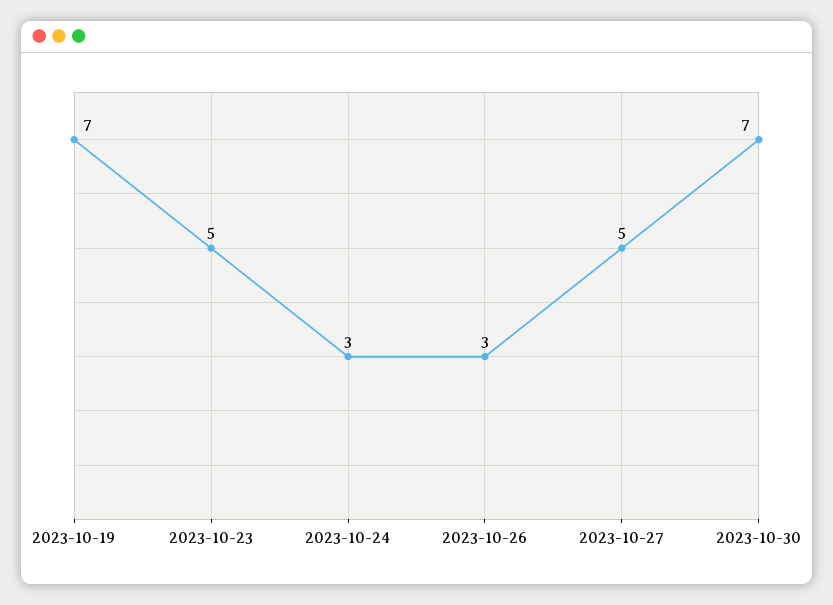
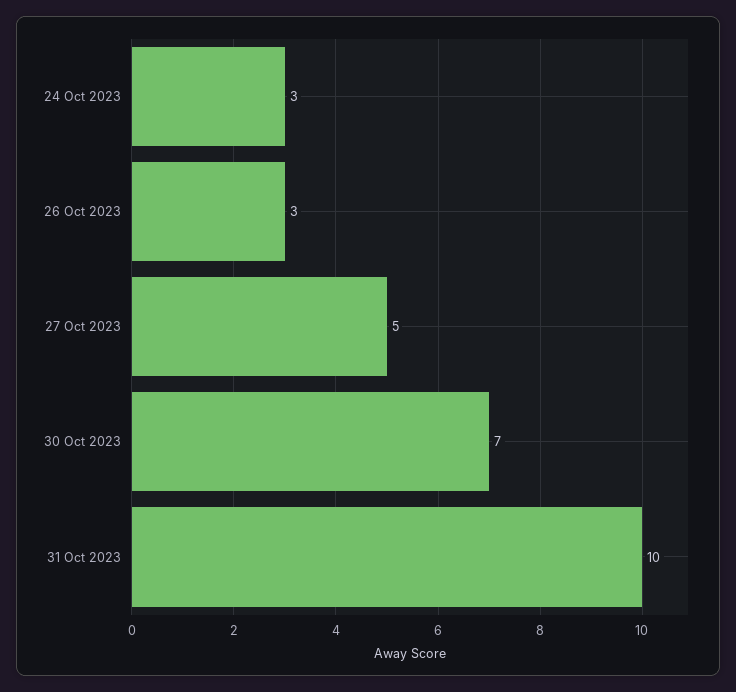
2023-10-19: 7 -> none
2023-10-23: 5 -> none
31 Oct 2023: none -> 10

